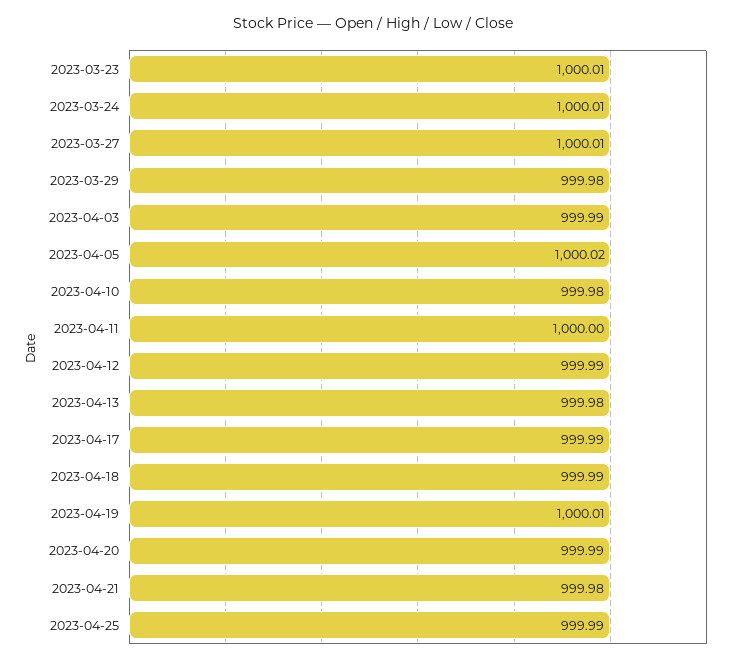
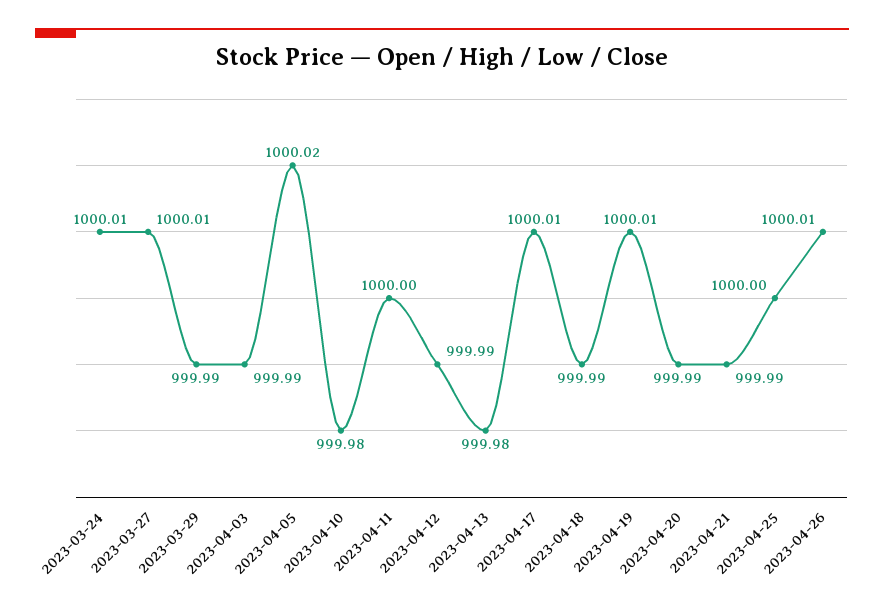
2023-03-23: 1000.01 -> none
2023-03-29: 999.98 -> 999.99
2023-04-17: 999.99 -> 1000.01
2023-04-21: 999.98 -> 999.99
2023-04-25: 999.99 -> 1000
2023-04-26: none -> 1000.01

